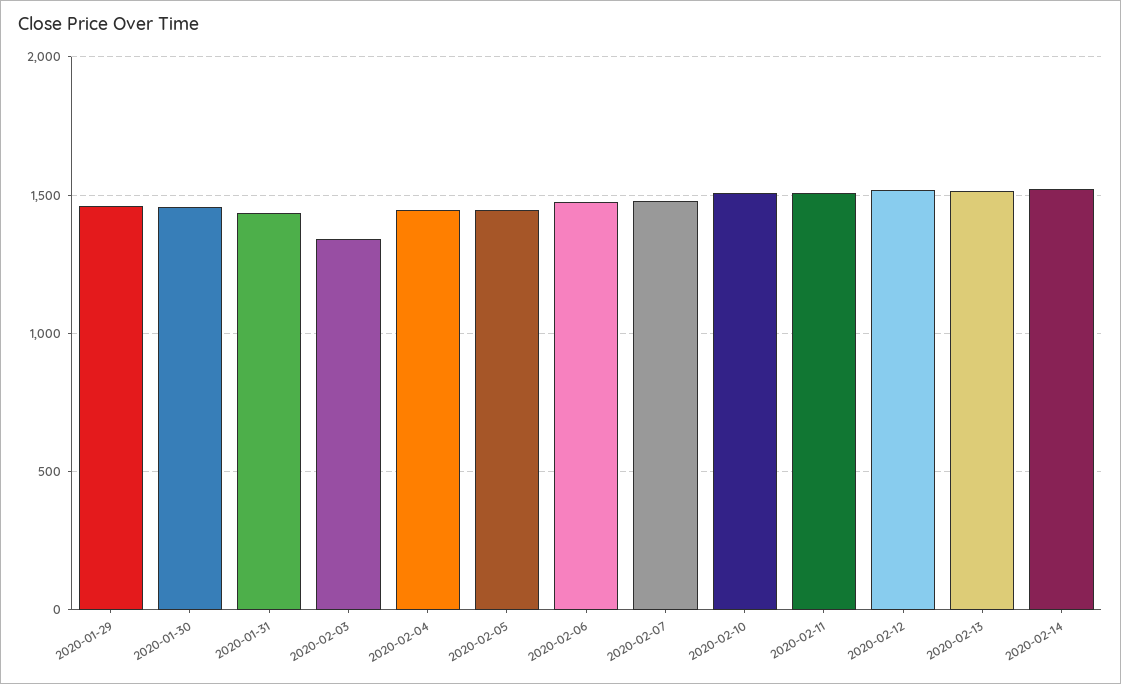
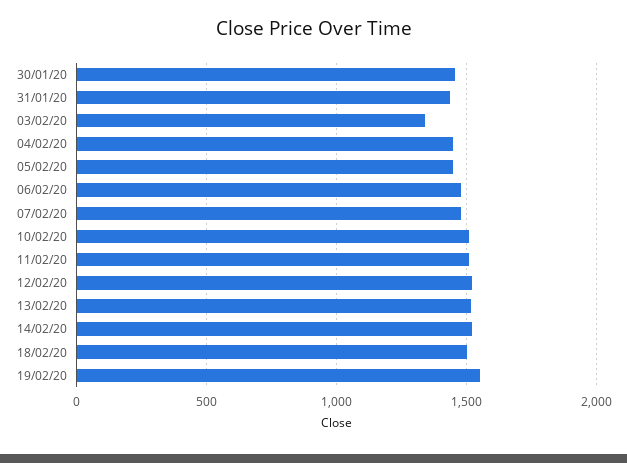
2020-01-29: 1450 -> none
18/02/20: none -> 1500
19/02/20: none -> 1550

